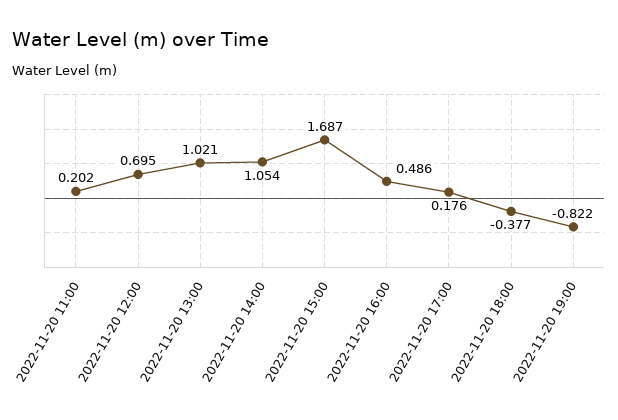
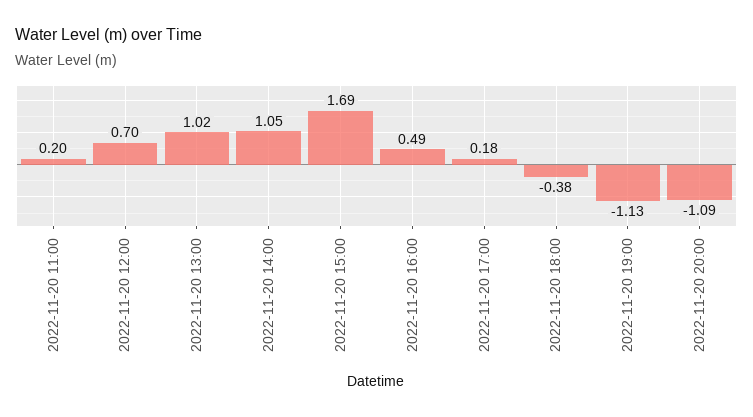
2022-11-20 19:00: -0.822 -> -1.13
2022-11-20 20:00: none -> -1.09

